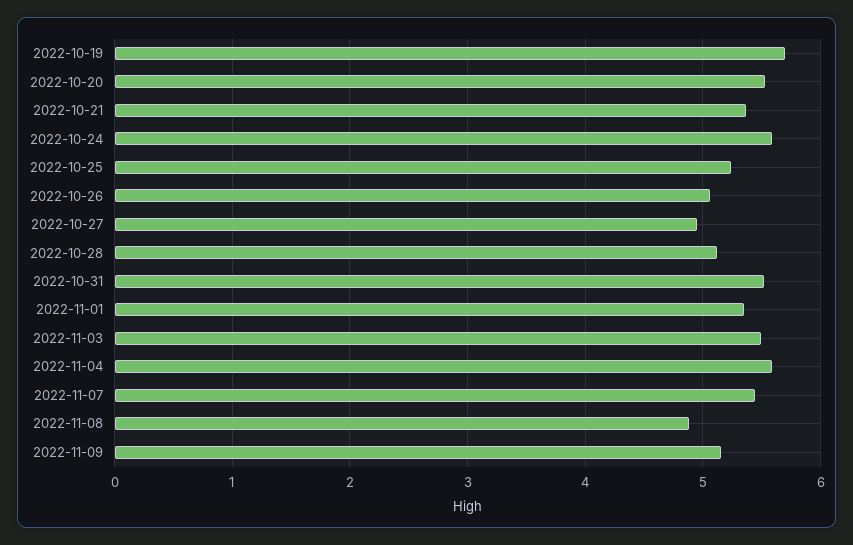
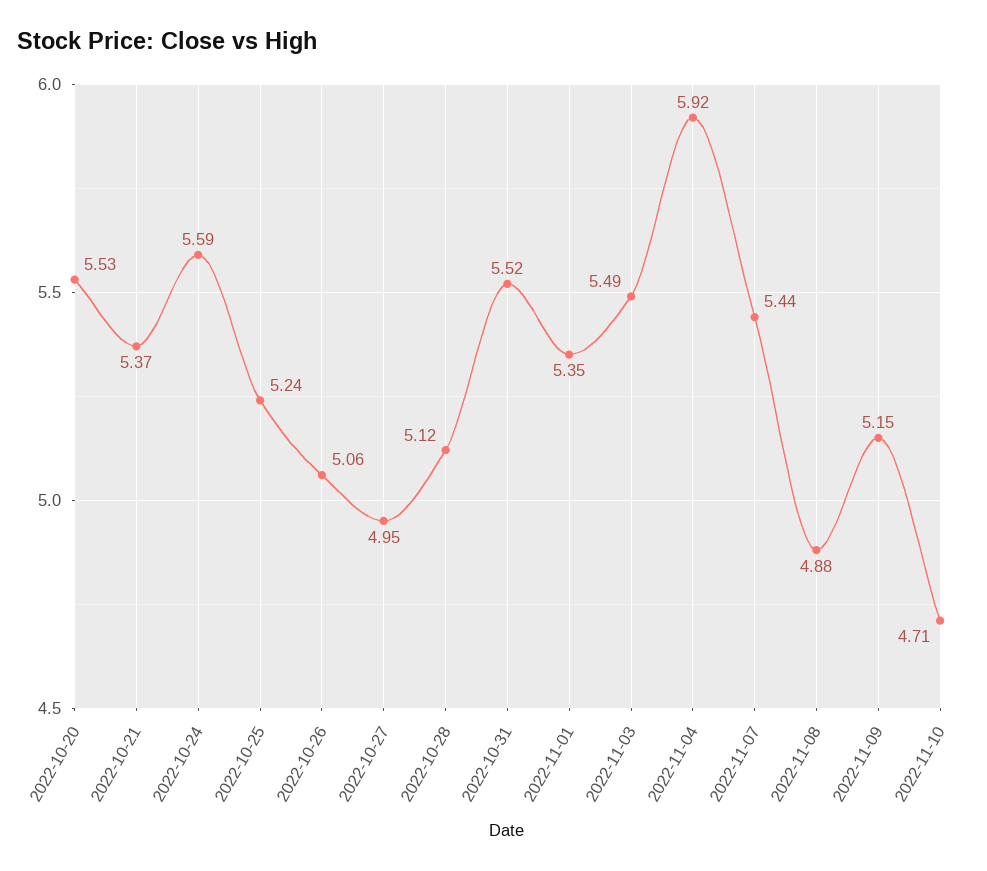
2022-10-19: 5.7 -> none
2022-11-04: 5.6 -> 5.92
2022-11-10: none -> 4.71

